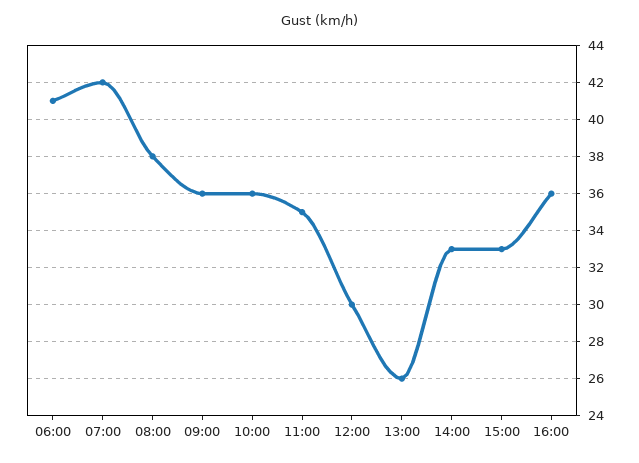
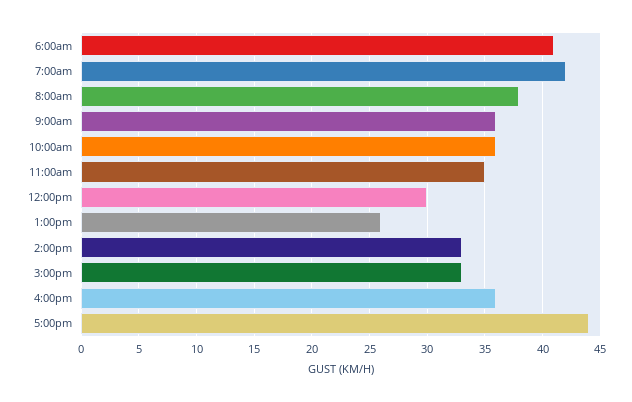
5:00pm: none -> 44

